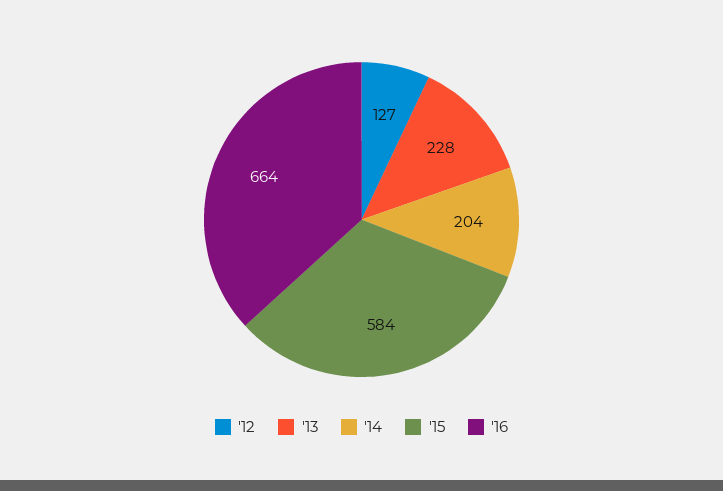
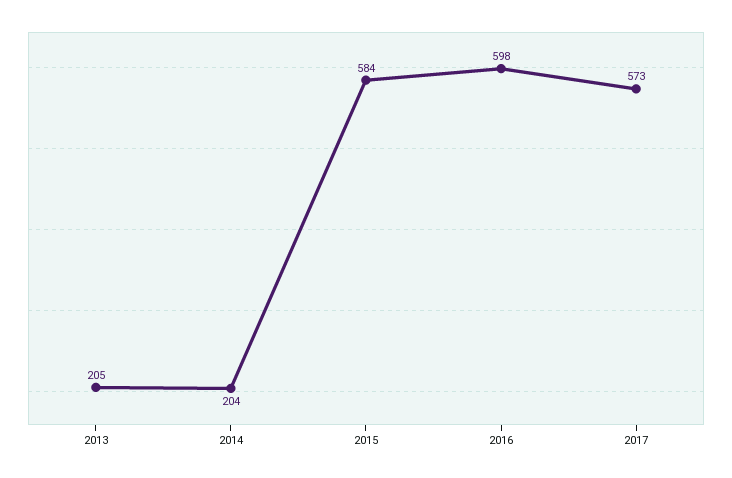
'12: 127 -> none
'13: 228 -> 205
'16: 664 -> 598
2017: none -> 573

